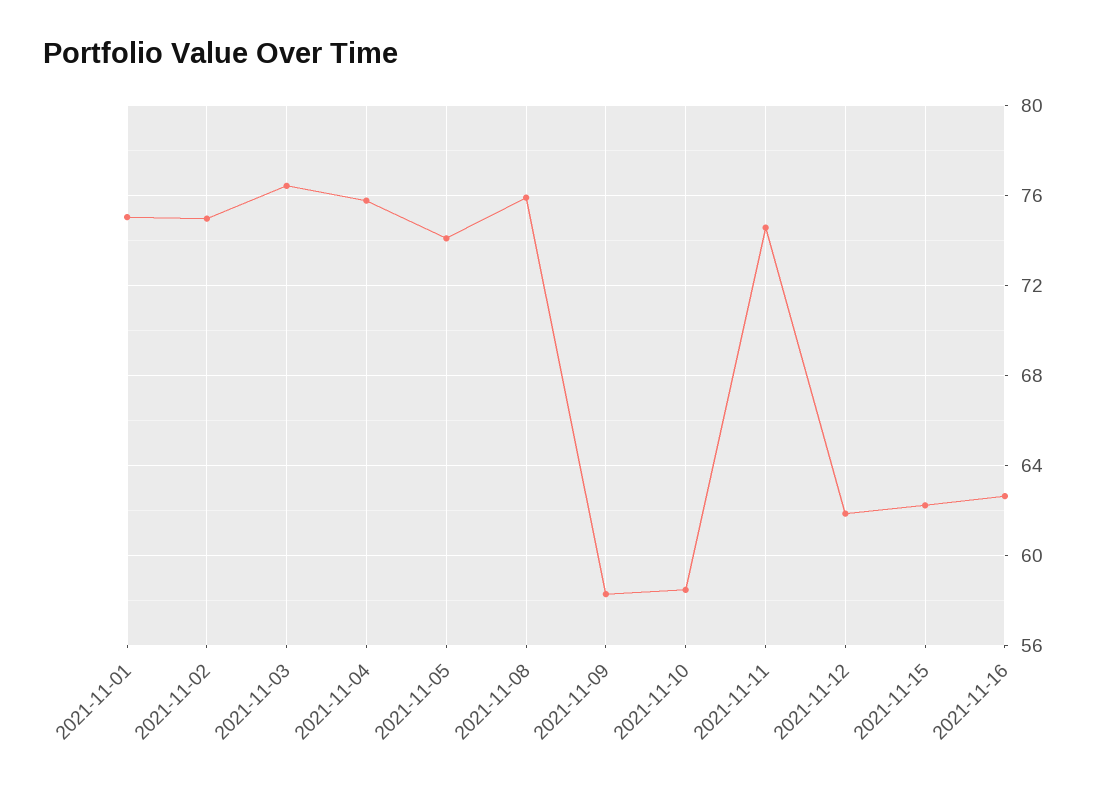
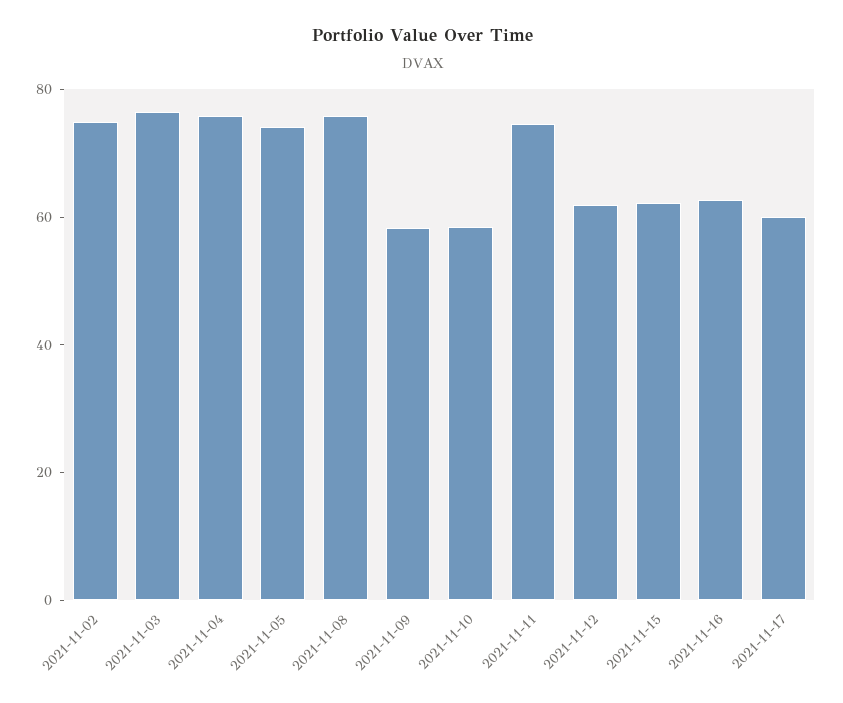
2021-11-01: 75 -> none
2021-11-17: none -> 60

